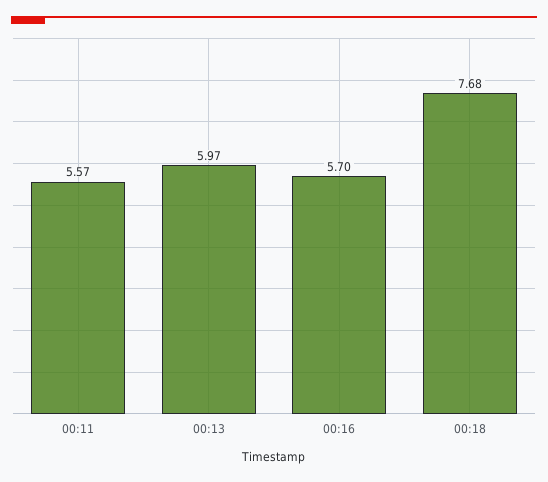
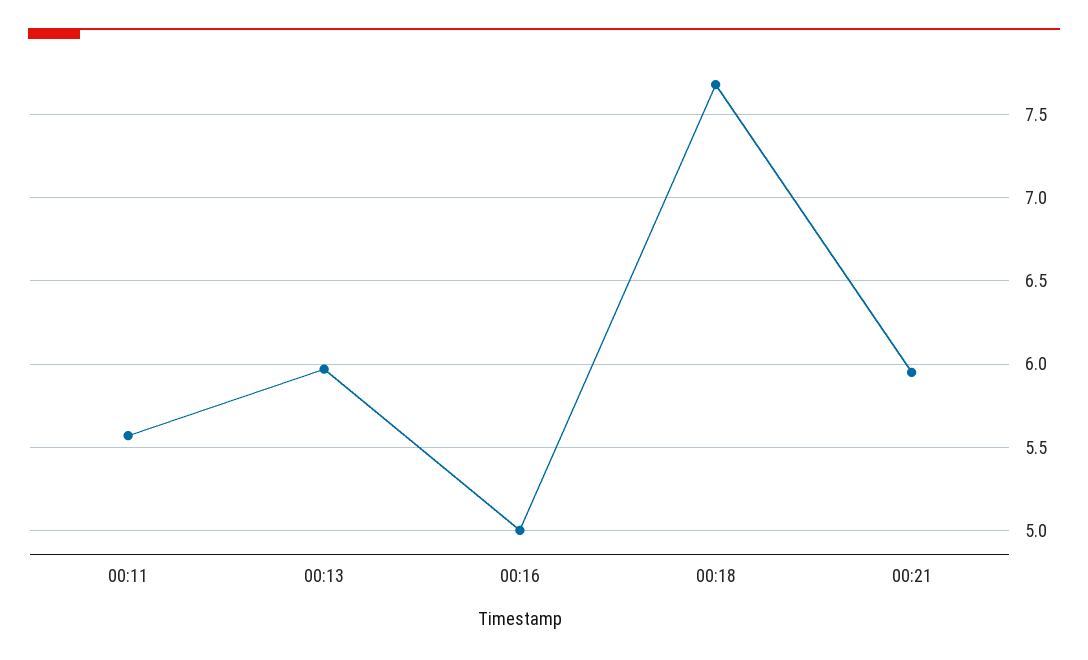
00:16: 5.7 -> 5
00:21: none -> 5.95

